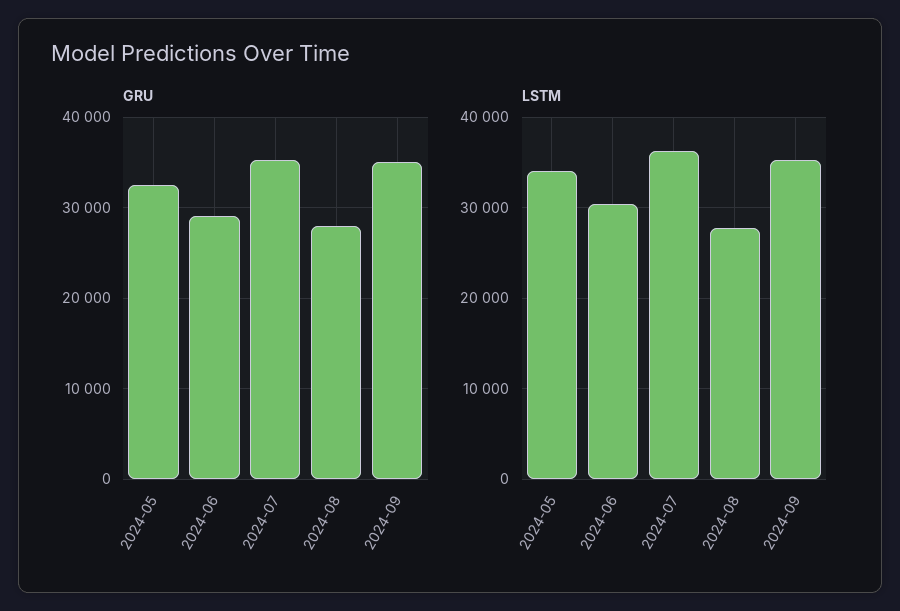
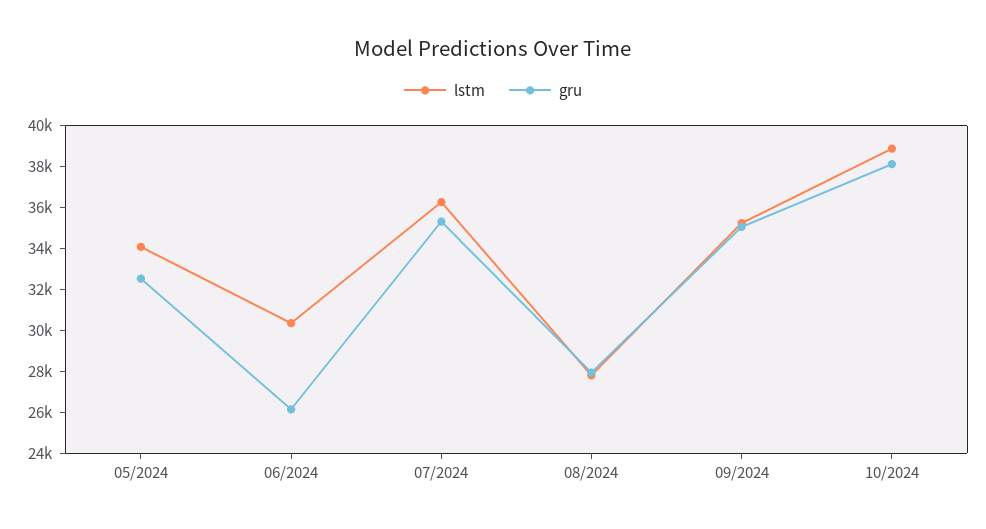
GRU, 2024-06: 29000 -> 26000
LSTM, 10/2024: none -> 39000
GRU, 10/2024: none -> 38000

